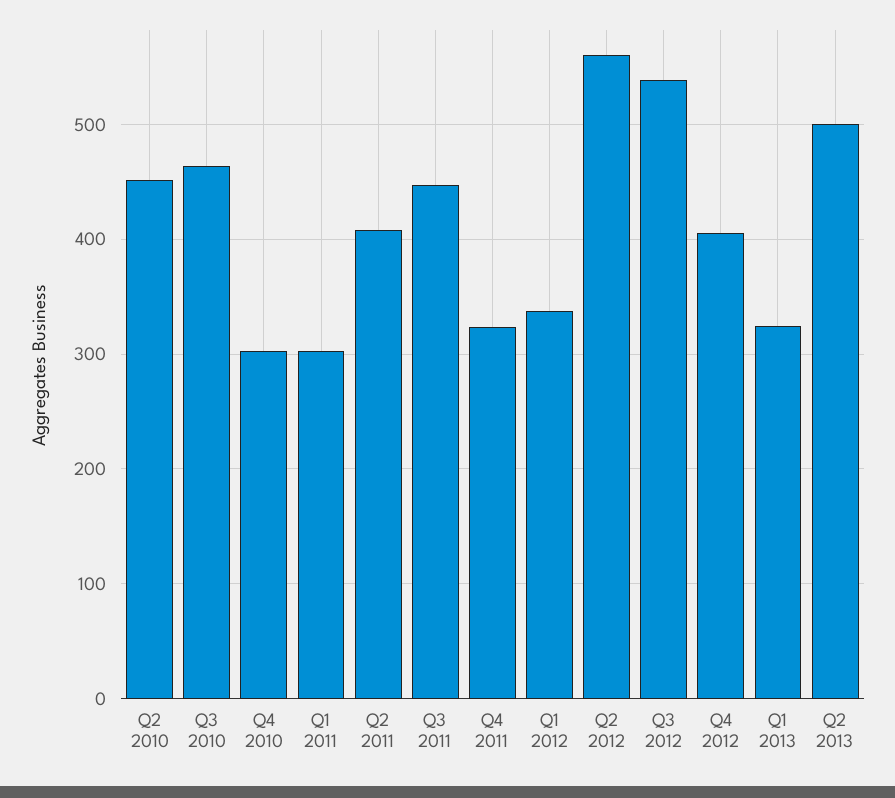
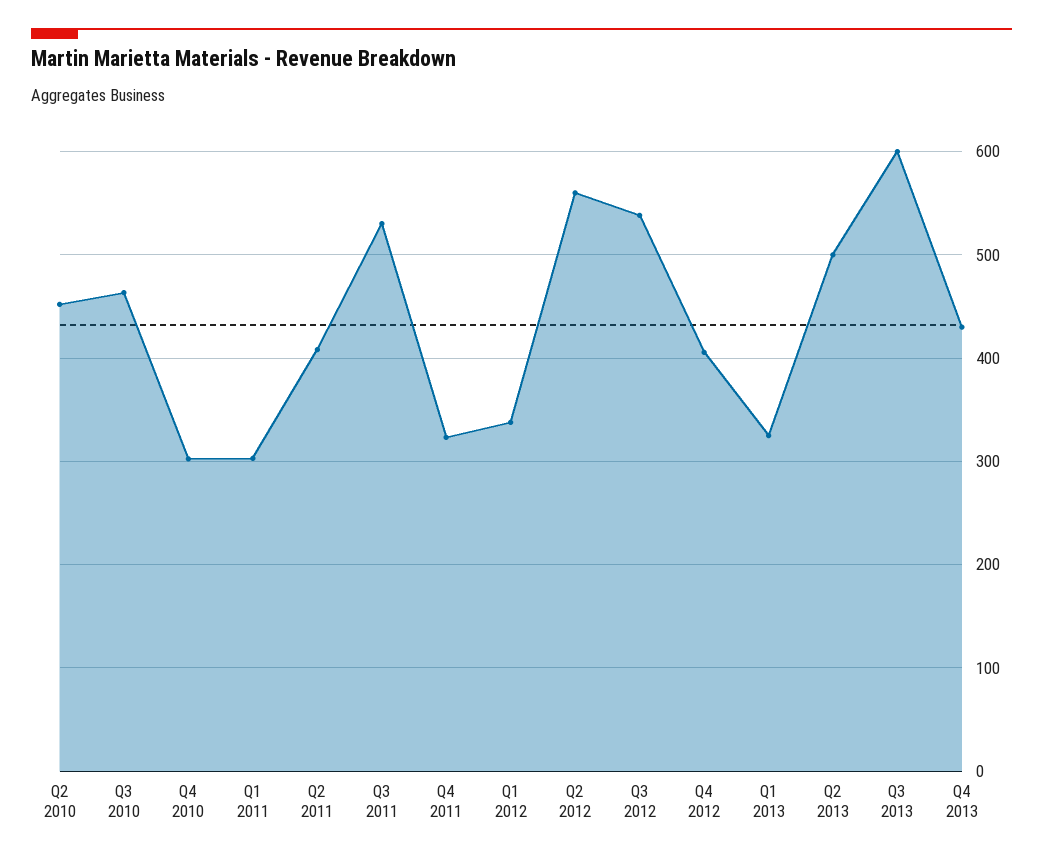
Q3 2011: 450 -> 530
Q3 2013: none -> 600
Q4 2013: none -> 430

